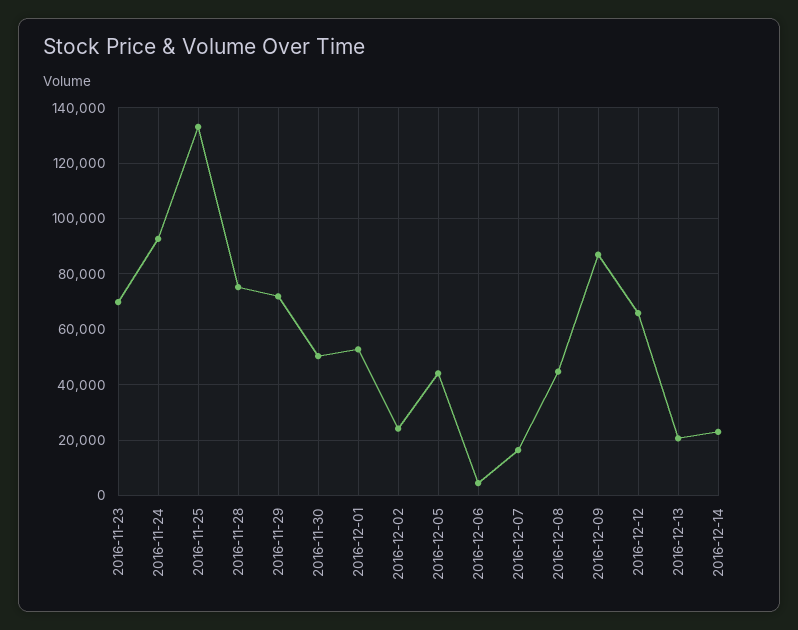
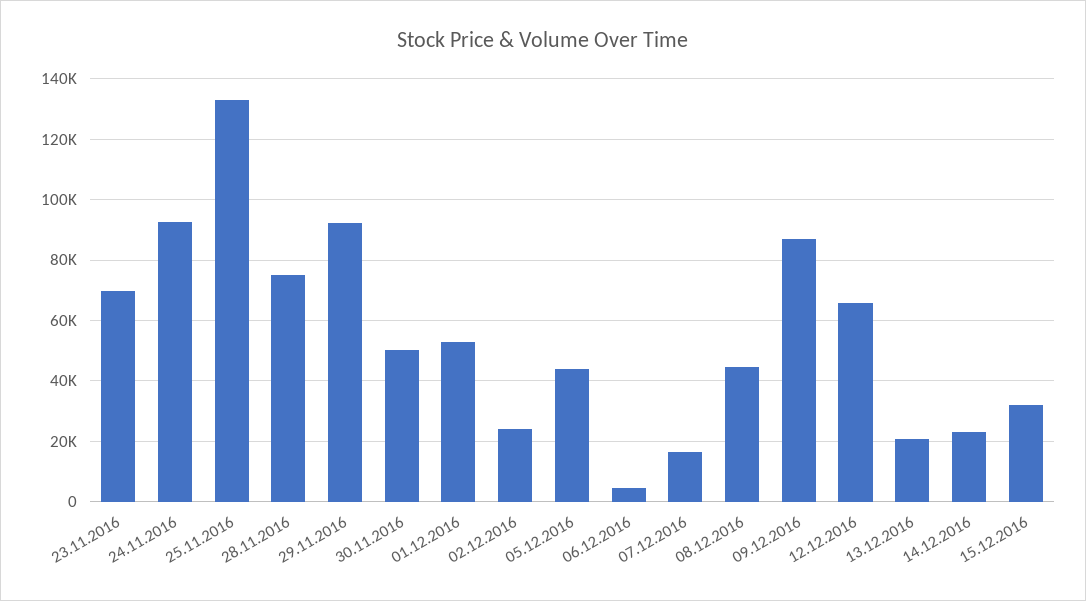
2016-11-29: 72500 -> 92000
15.12.2016: none -> 32000

